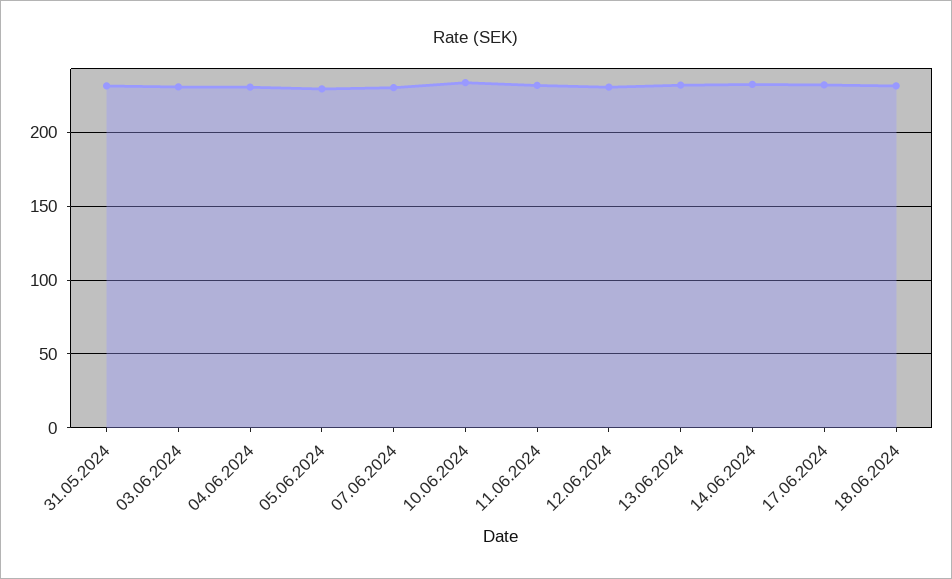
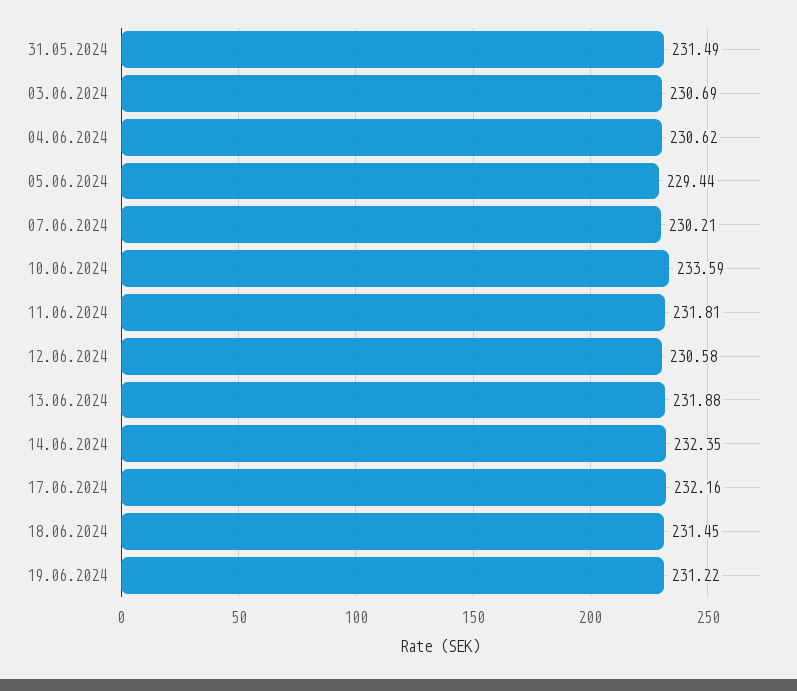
19.06.2024: none -> 231.22

